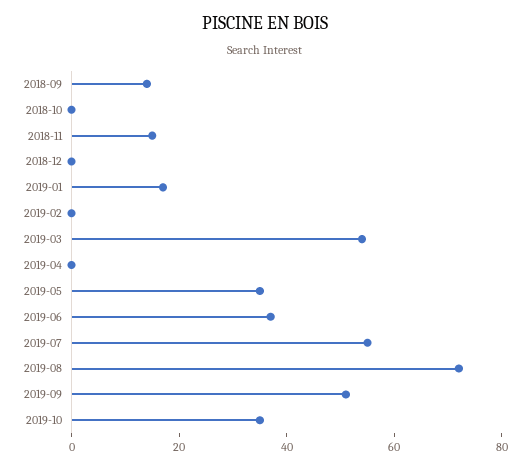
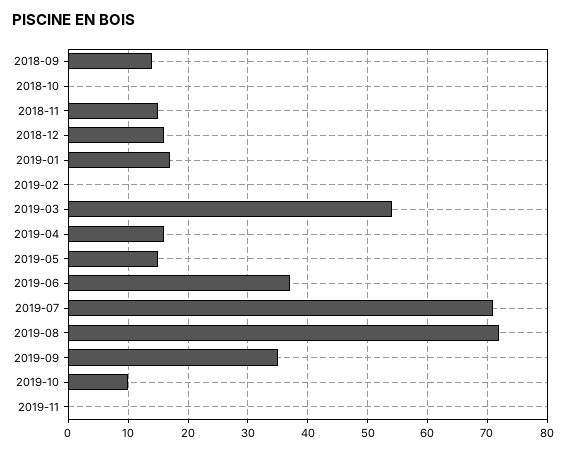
2018-12: 0 -> 15
2019-04: 0 -> 15
2019-05: 35 -> 15
2019-07: 55 -> 70
2019-09: 50 -> 35
2019-10: 35 -> 10
2019-11: none -> 0

